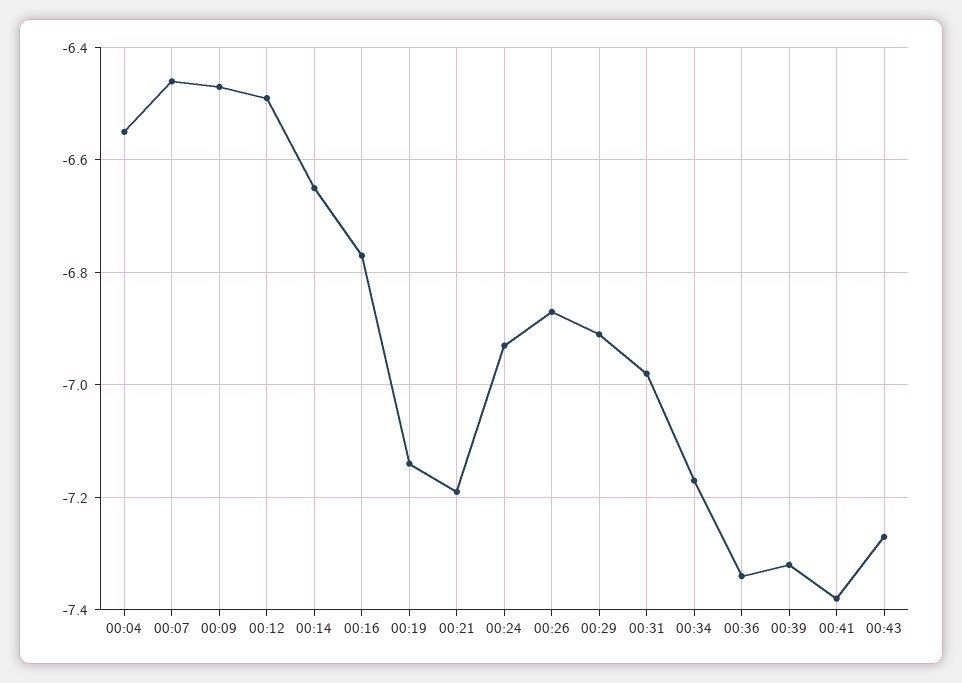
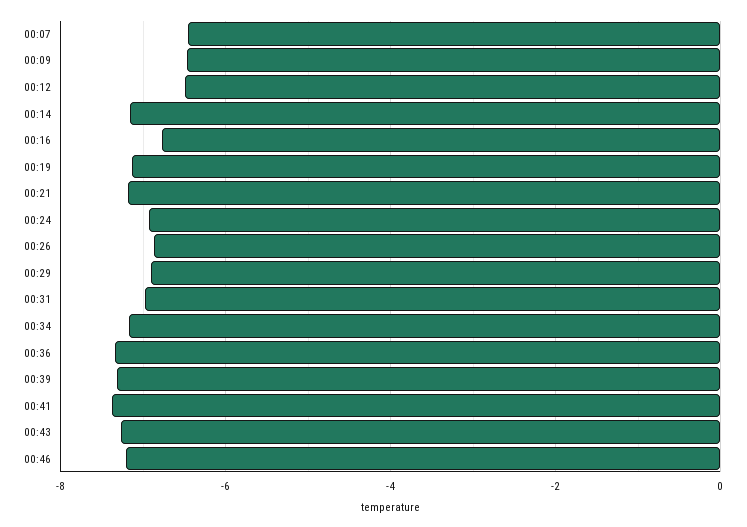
00:04: -6.55 -> none
00:14: -6.65 -> -7.2
00:46: none -> -7.2

